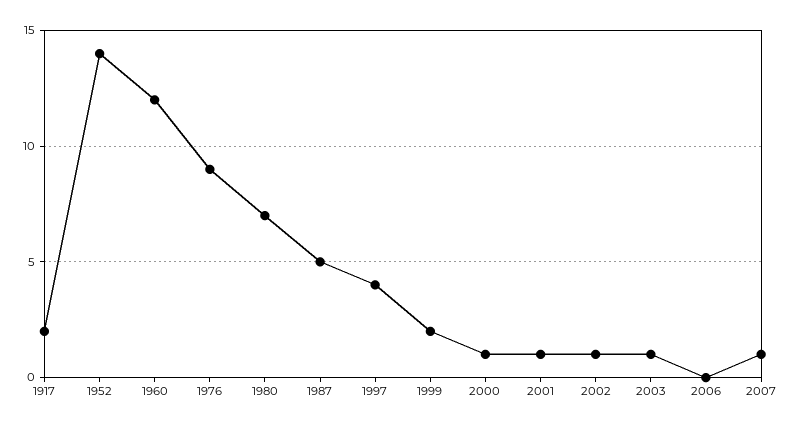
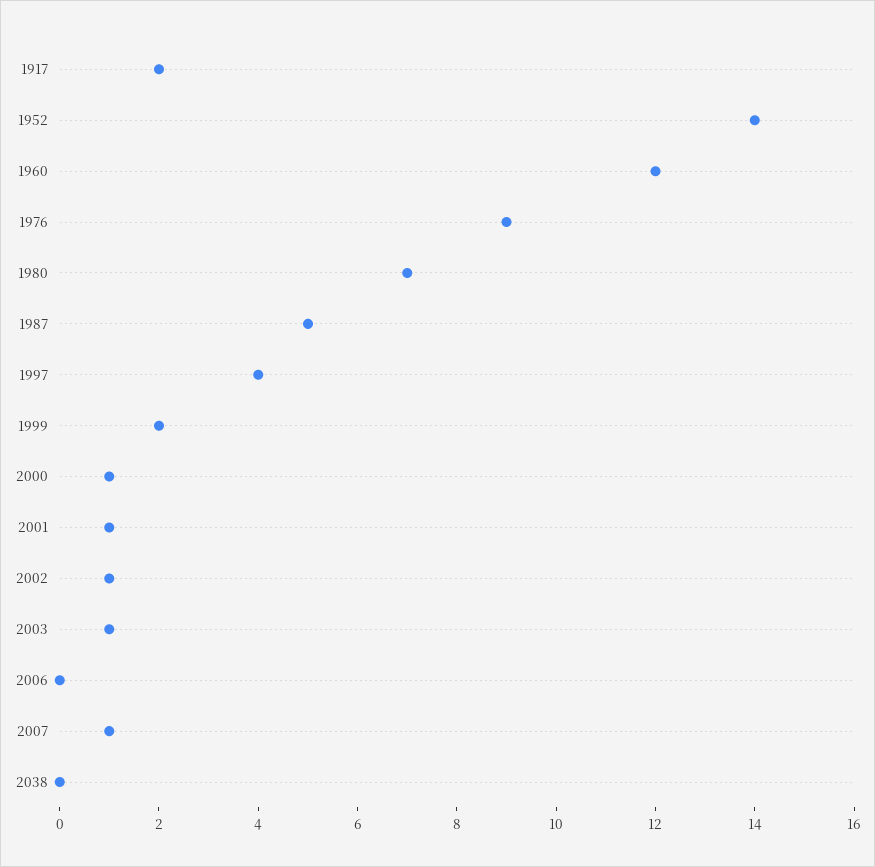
2038: none -> 0

